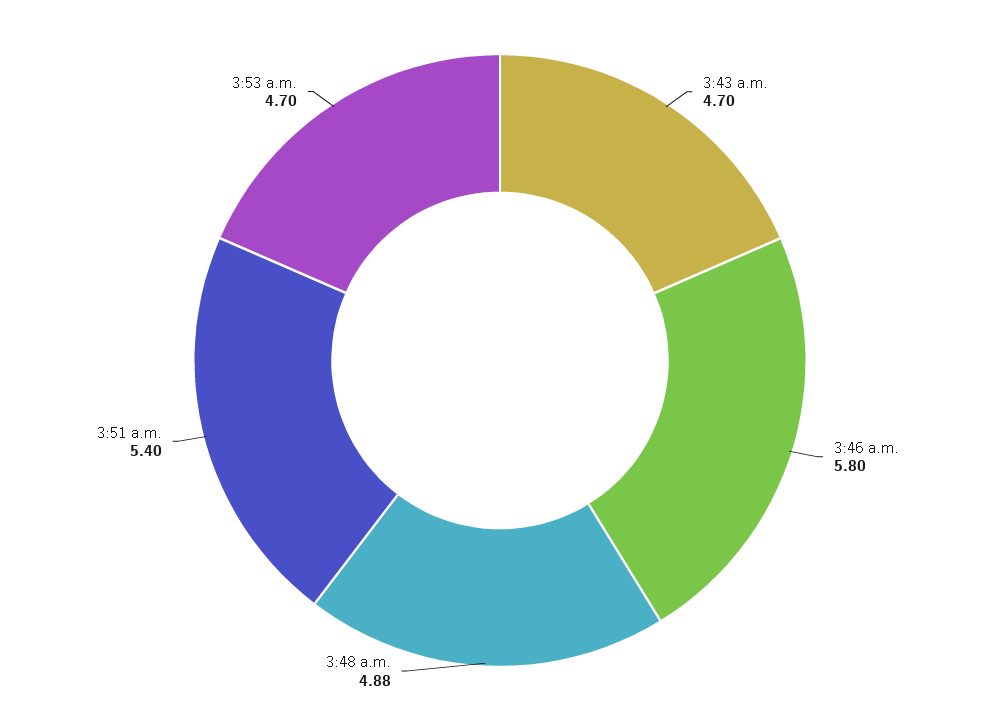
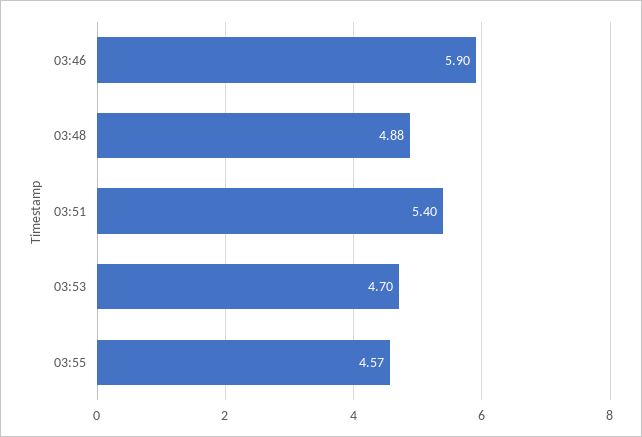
3:43 a.m.: 4.7 -> none
3:46 a.m.: 5.8 -> 5.9
03:55: none -> 4.57

